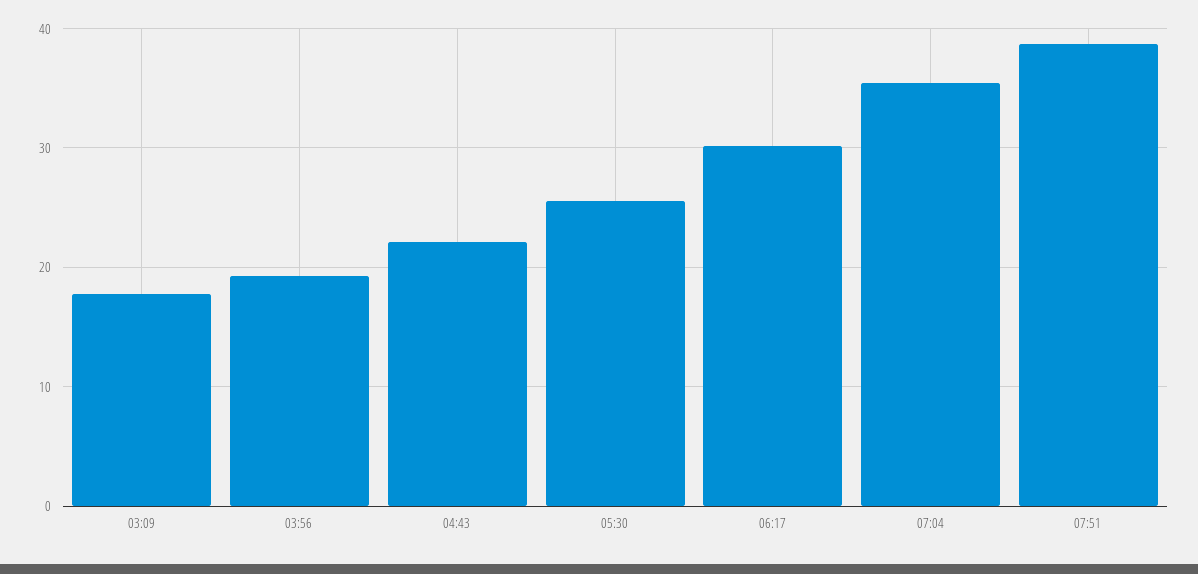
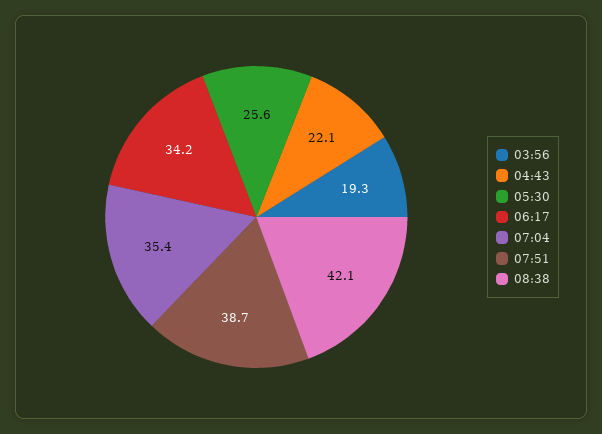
03:09: 18 -> none
06:17: 30 -> 34.2
08:38: none -> 42.1

